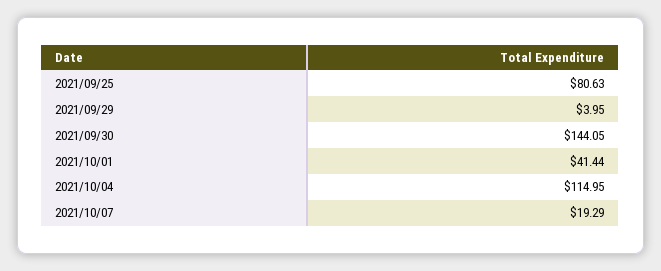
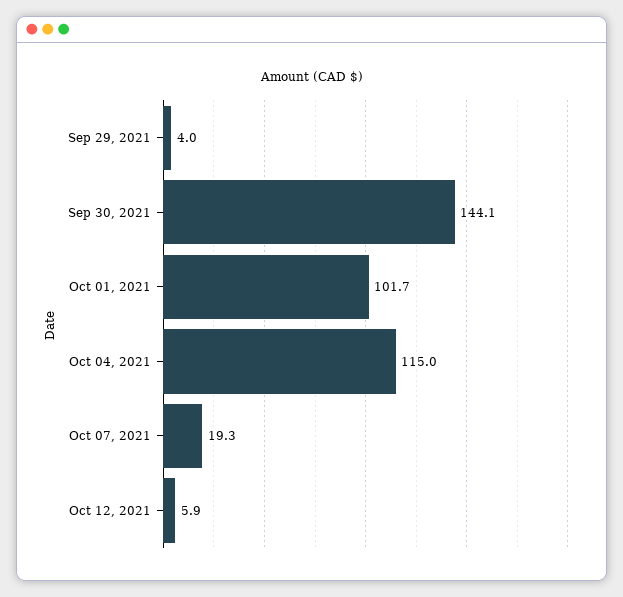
2021/09/25: 80.63 -> none
2021/10/01: 41.44 -> 101.7
Oct 12, 2021: none -> 5.9

